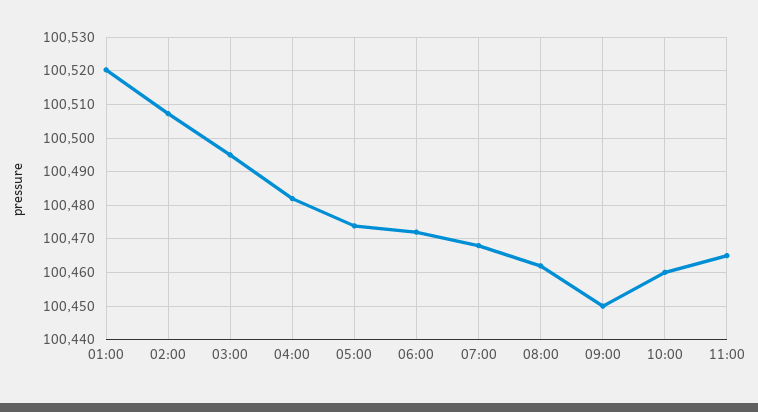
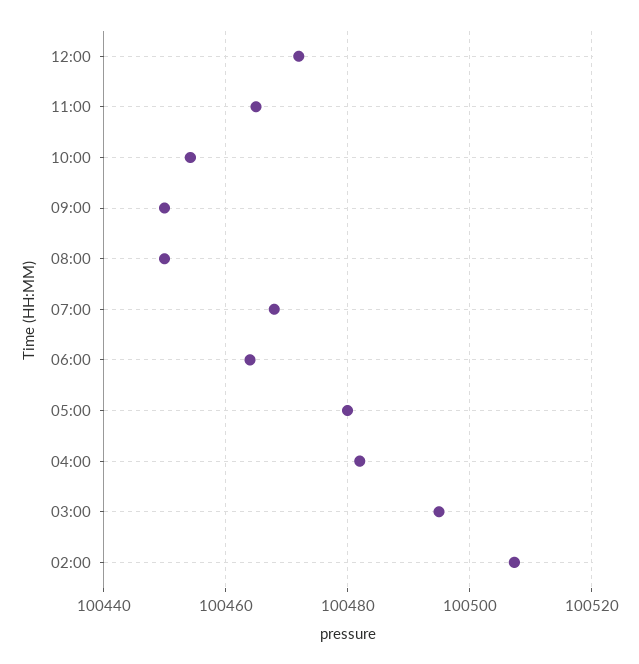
01:00: 100520 -> none
05:00: 100474 -> 100480
06:00: 100472 -> 100464
08:00: 100462 -> 100450
10:00: 100460 -> 100454
12:00: none -> 100472

